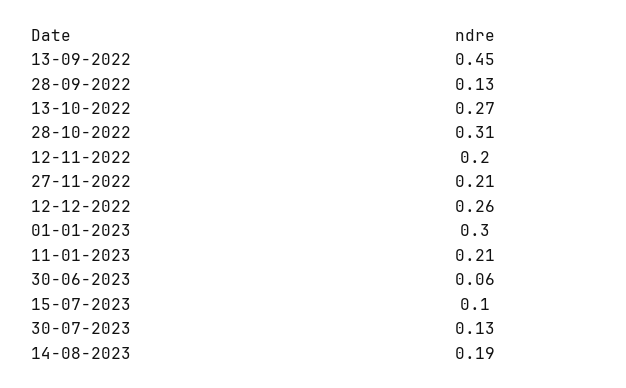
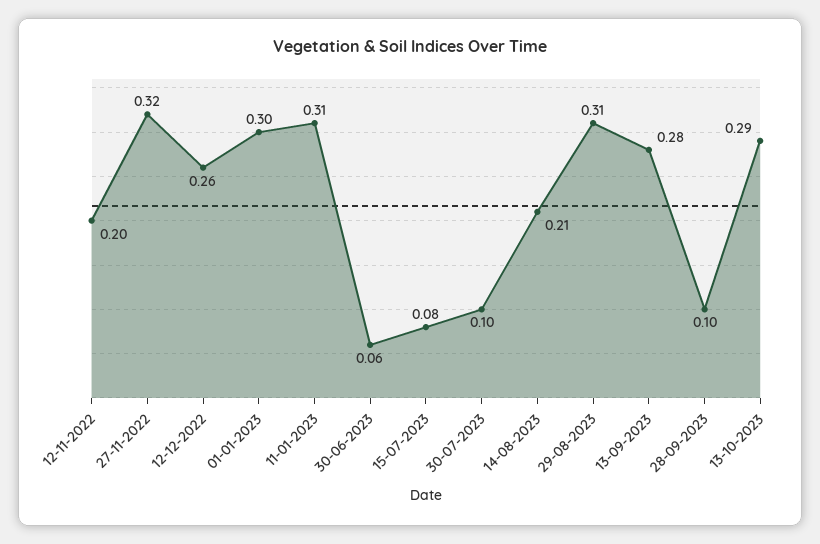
13-09-2022: 0.45 -> none
28-09-2022: 0.13 -> none
13-10-2022: 0.27 -> none
28-10-2022: 0.31 -> none
27-11-2022: 0.21 -> 0.32
11-01-2023: 0.21 -> 0.31
15-07-2023: 0.1 -> 0.08
30-07-2023: 0.13 -> 0.1
14-08-2023: 0.19 -> 0.21
29-08-2023: none -> 0.31
13-09-2023: none -> 0.28
28-09-2023: none -> 0.1
13-10-2023: none -> 0.29

